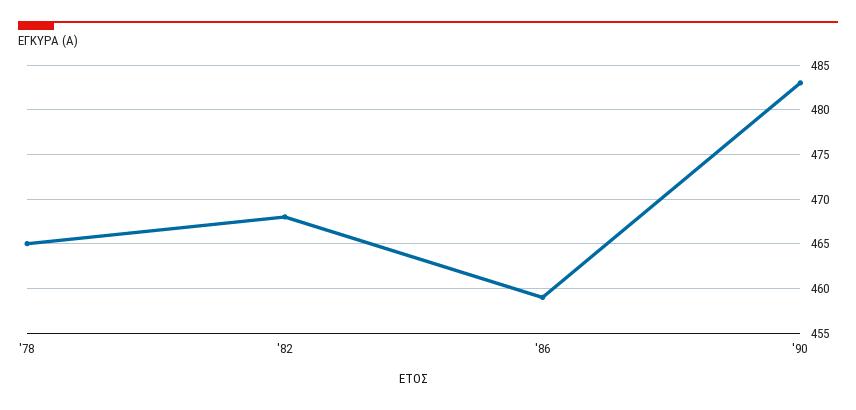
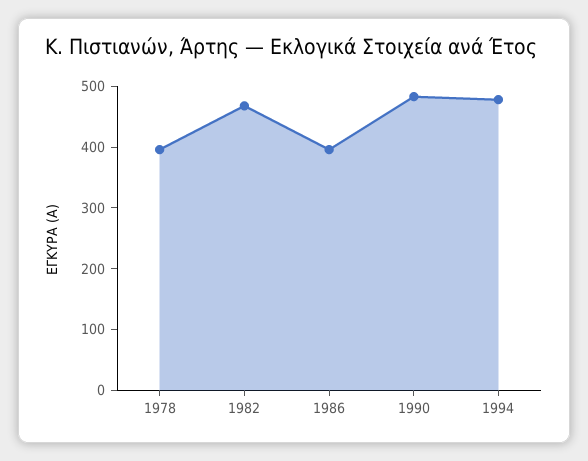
'78: 465 -> 400
'86: 459 -> 400
1994: none -> 480

